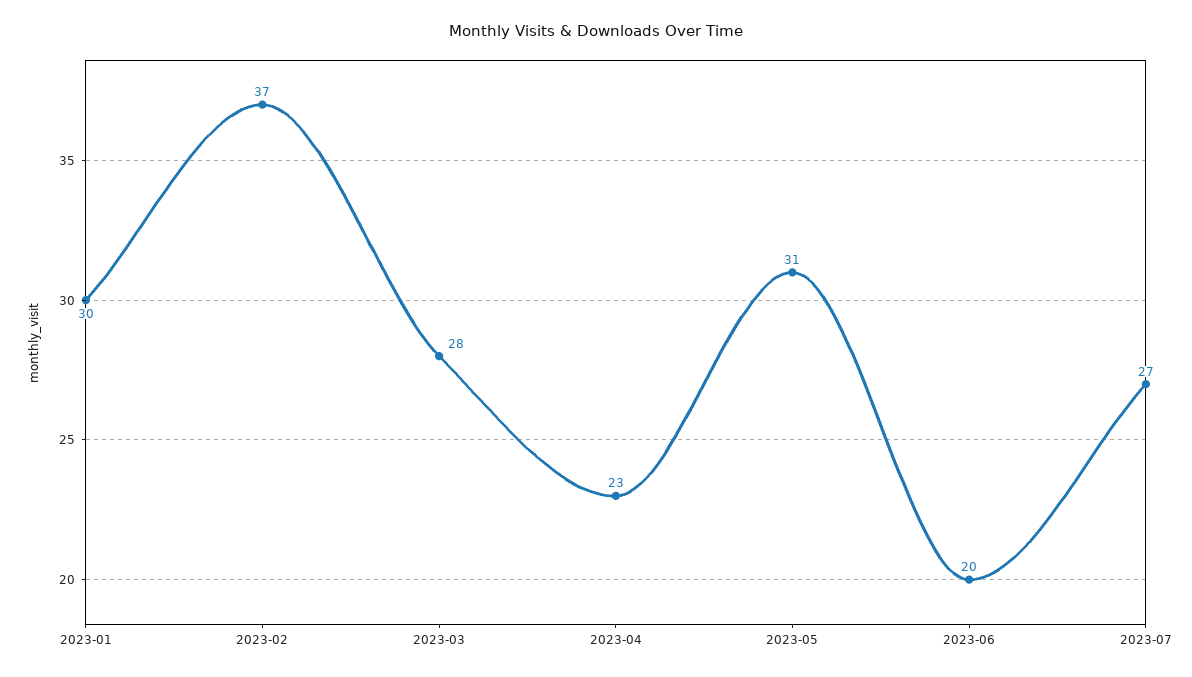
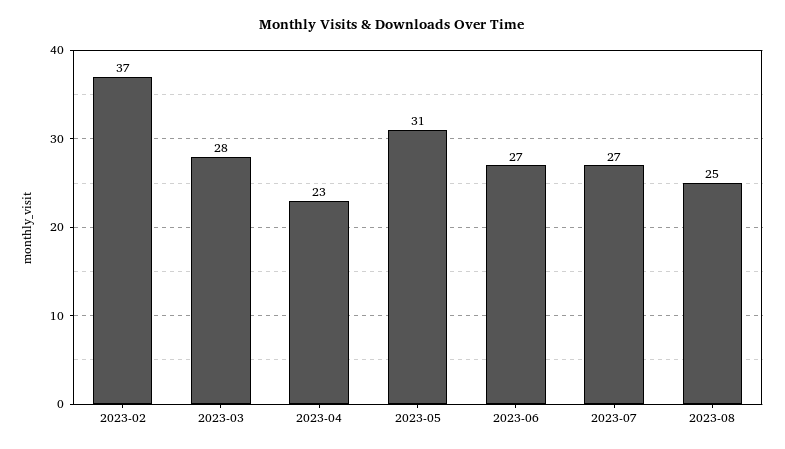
2023-01: 30 -> none
2023-06: 20 -> 27
2023-08: none -> 25

